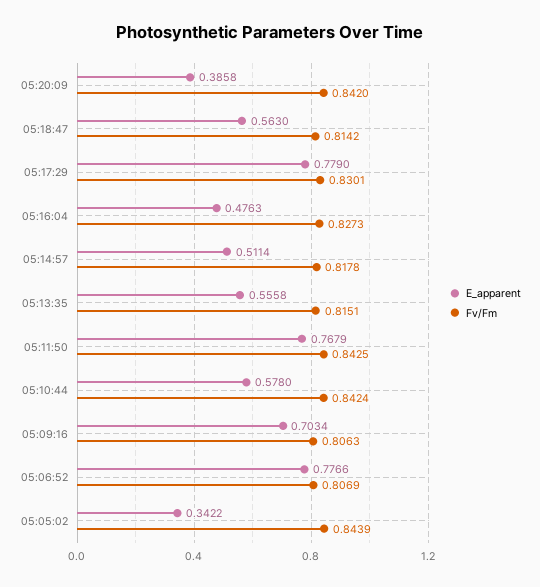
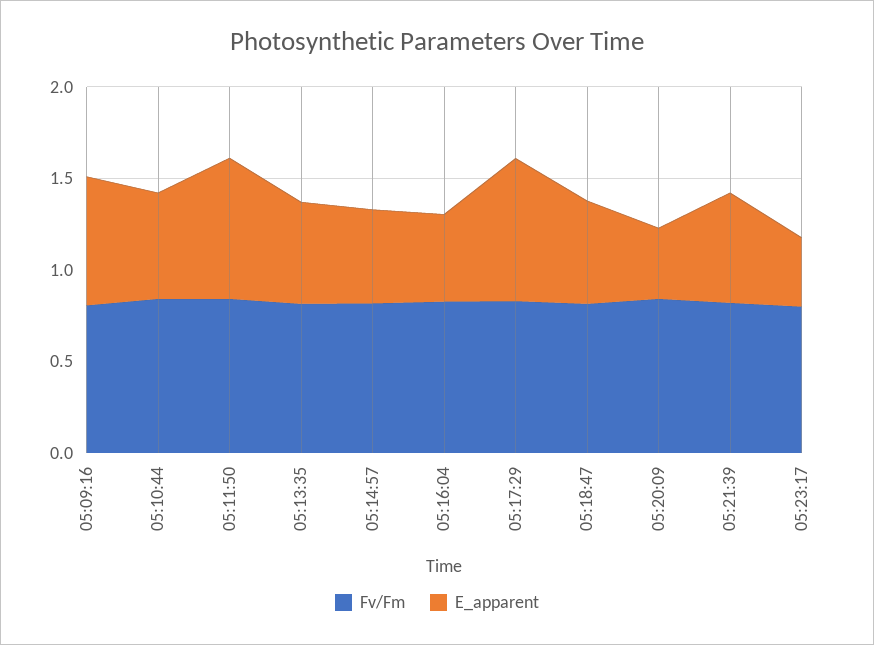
E_apparent, 05:06:52: 0.7766 -> none
Fv/Fm, 05:06:52: 0.8069 -> none
E_apparent, 05:05:02: 0.3422 -> none
Fv/Fm, 05:05:02: 0.8439 -> none
Fv/Fm, 05:21:39: none -> 0.8
E_apparent, 05:21:39: none -> 0.6
Fv/Fm, 05:23:17: none -> 0.8
E_apparent, 05:23:17: none -> 0.4

